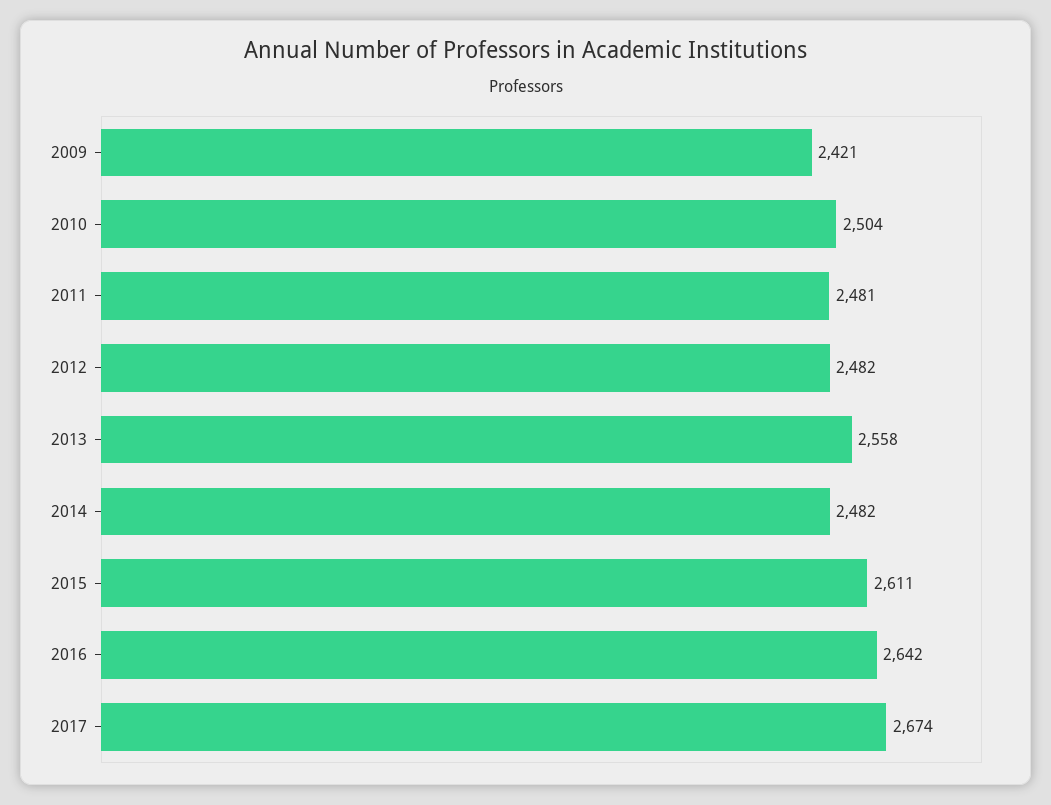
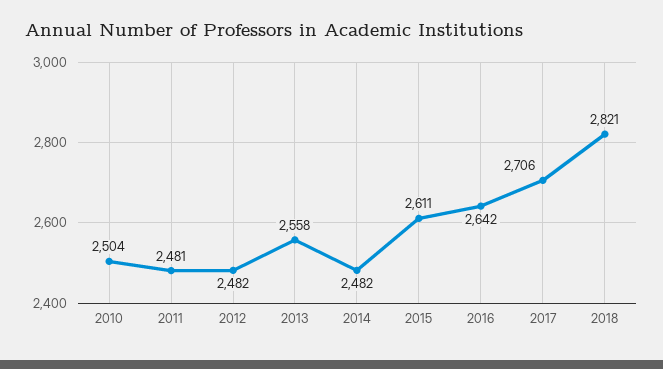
2009: 2421 -> none
2017: 2674 -> 2706
2018: none -> 2821

